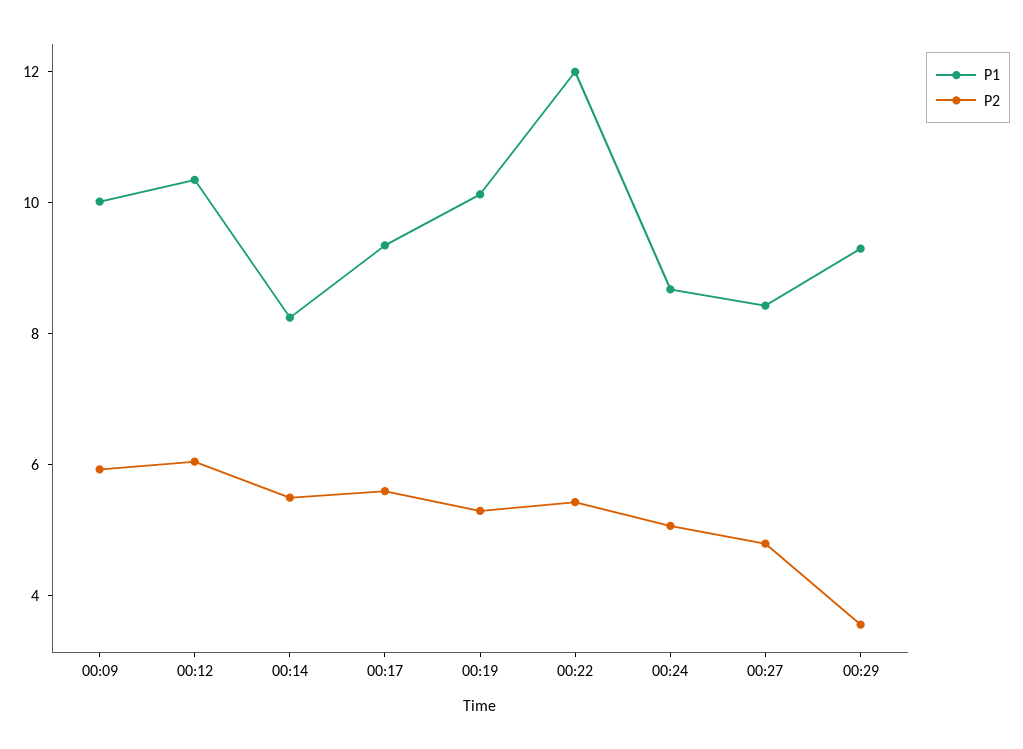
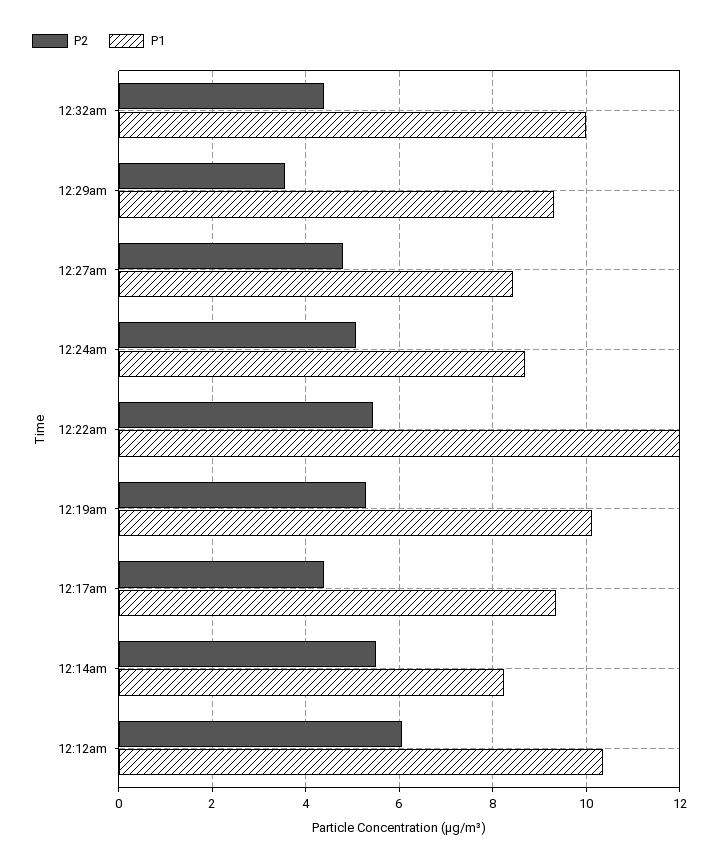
P1, 00:09: 10 -> none
P2, 00:09: 6 -> none
P2, 00:17: 5.5 -> 4.4
P2, 12:32am: none -> 4.4
P1, 12:32am: none -> 10

